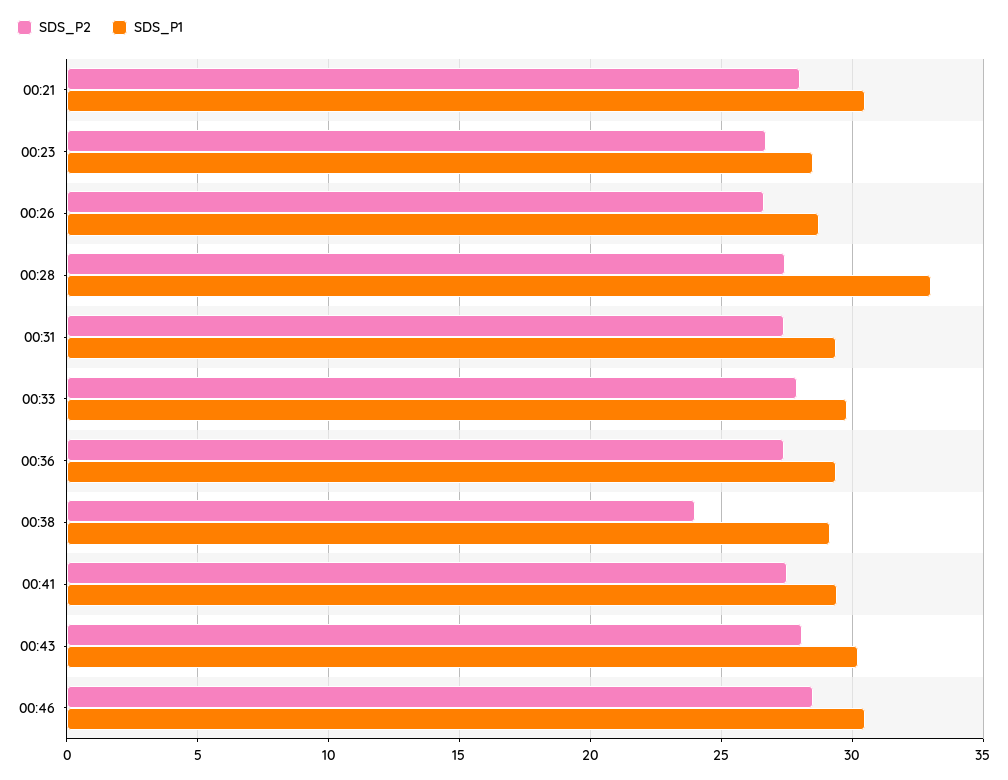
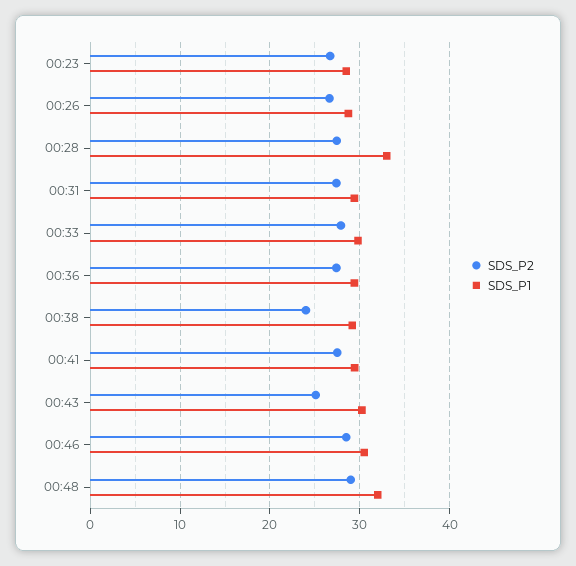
SDS_P2, 00:21: 28 -> none
SDS_P1, 00:21: 30.5 -> none
SDS_P2, 00:43: 28 -> 25
SDS_P2, 00:48: none -> 29
SDS_P1, 00:48: none -> 32

